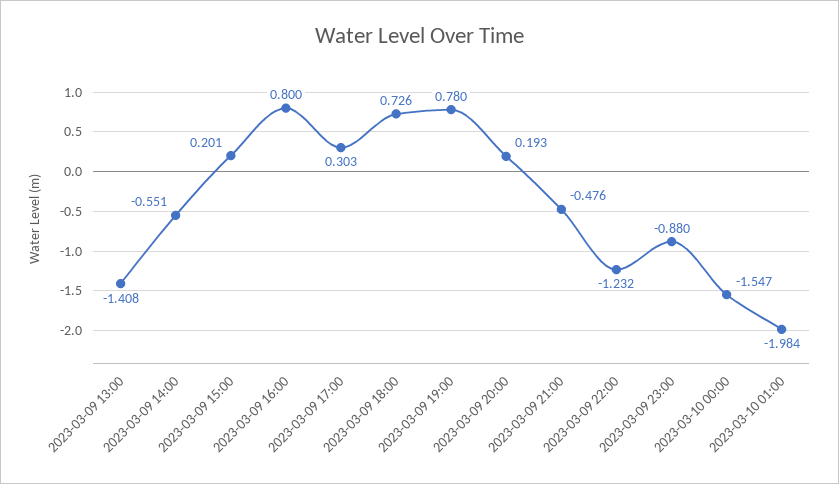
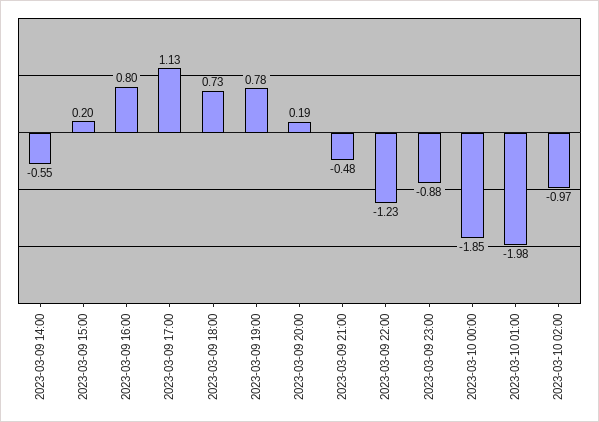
2023-03-09 13:00: -1.408 -> none
2023-03-09 17:00: 0.303 -> 1.13
2023-03-10 00:00: -1.547 -> -1.85
2023-03-10 02:00: none -> -0.97

